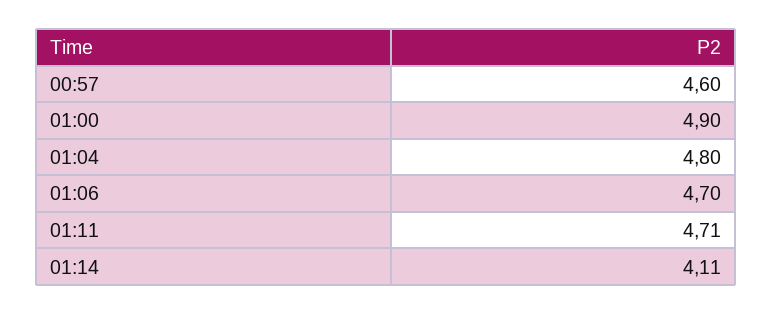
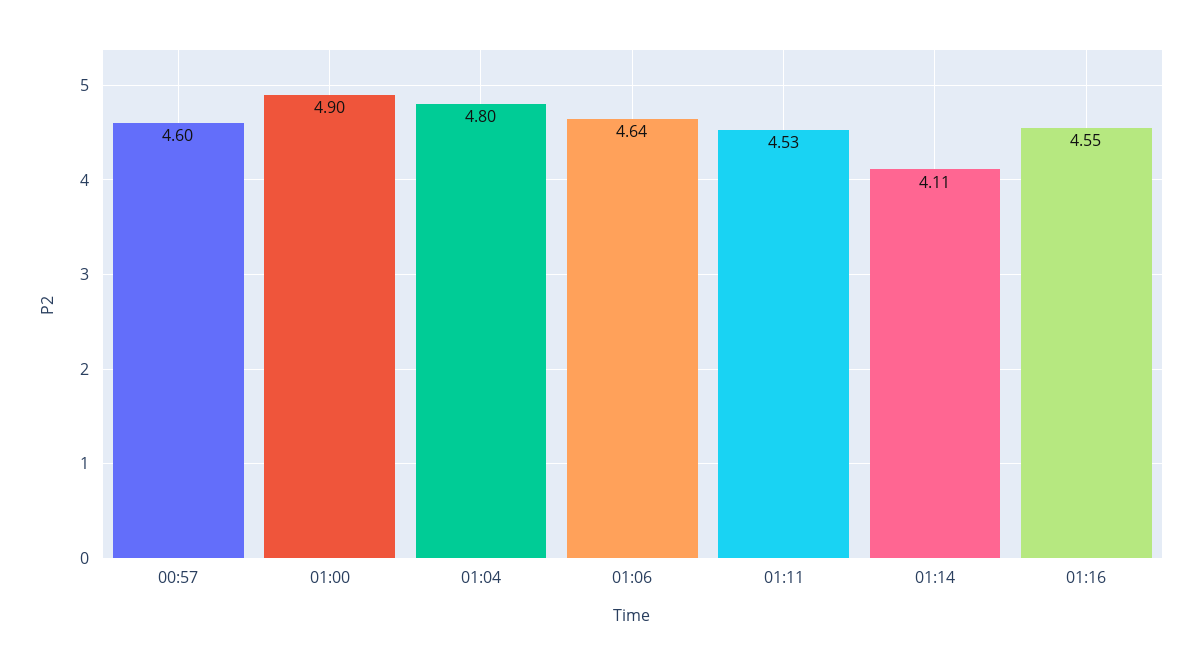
01:06: 4.7 -> 4.64
01:11: 4.71 -> 4.53
01:16: none -> 4.55

